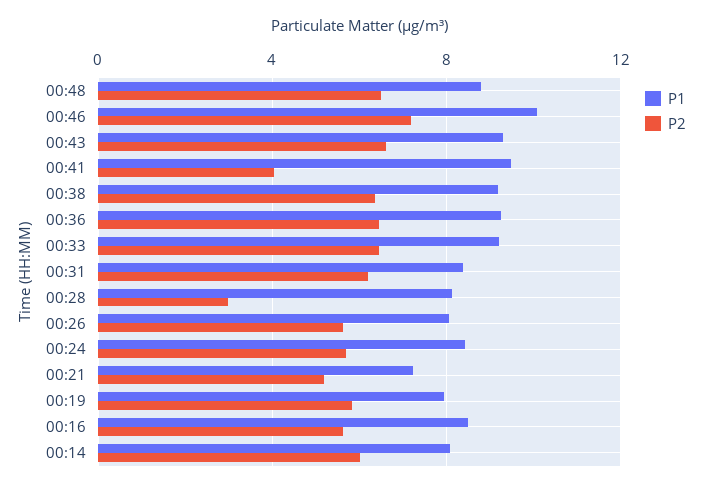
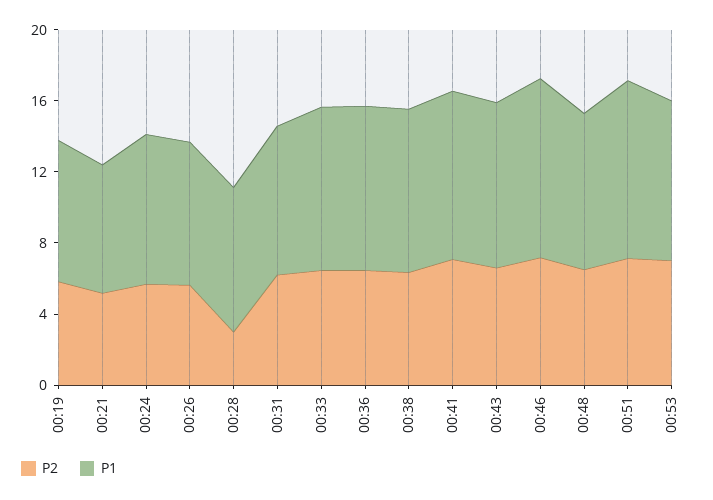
P2, 00:41: 4 -> 7
P1, 00:16: 8.5 -> none
P2, 00:16: 5.5 -> none
P1, 00:14: 8 -> none
P2, 00:14: 6 -> none
P2, 00:51: none -> 7
P1, 00:51: none -> 10
P2, 00:53: none -> 7
P1, 00:53: none -> 9

